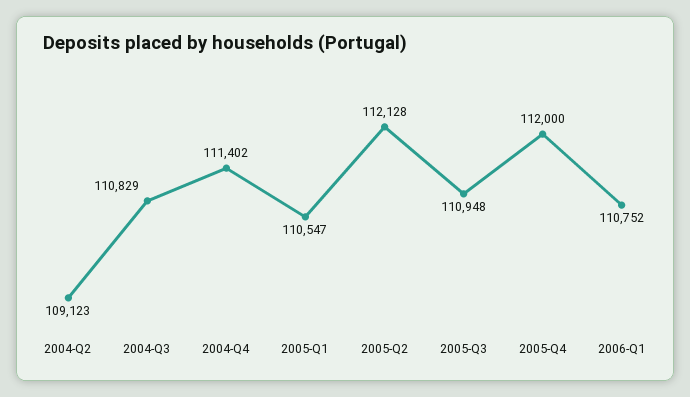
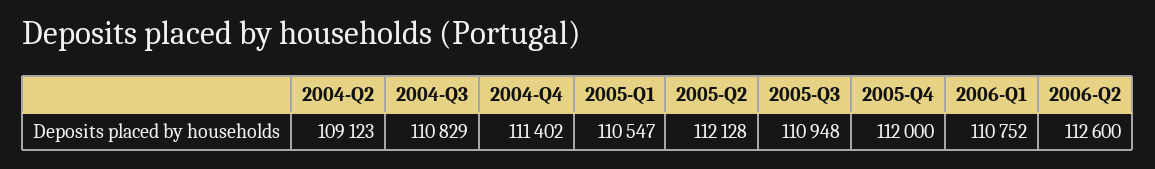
2006-Q2: none -> 112600

